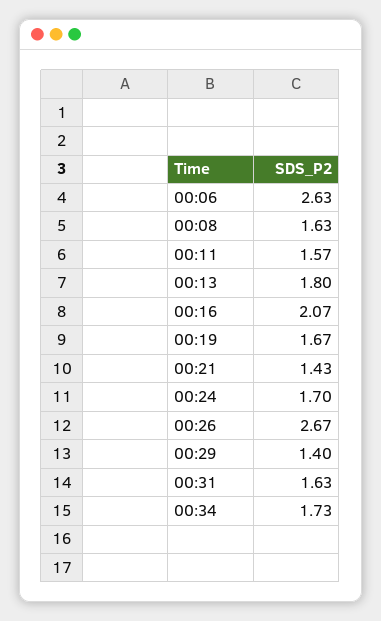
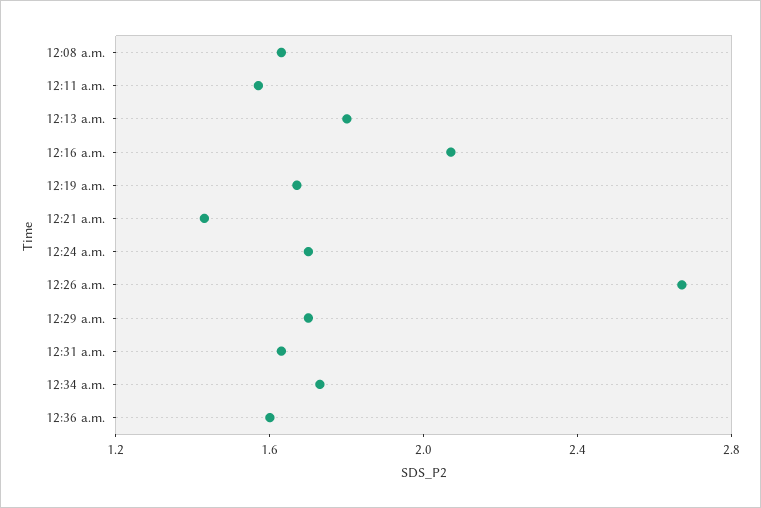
00:06: 2.63 -> none
00:29: 1.4 -> 1.7
12:36 a.m.: none -> 1.6

